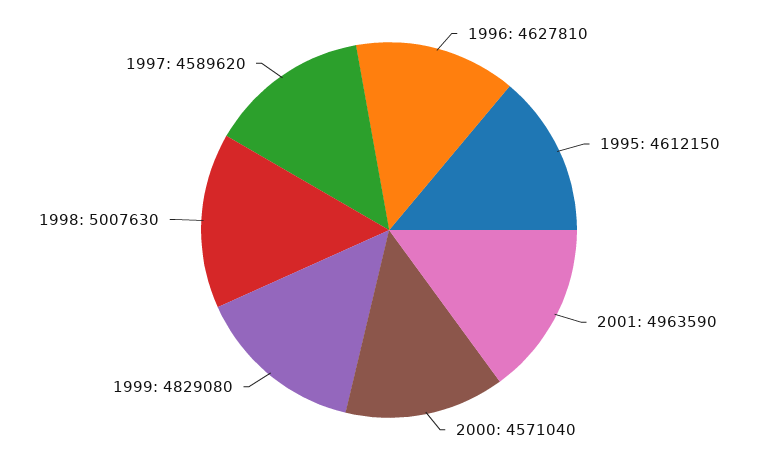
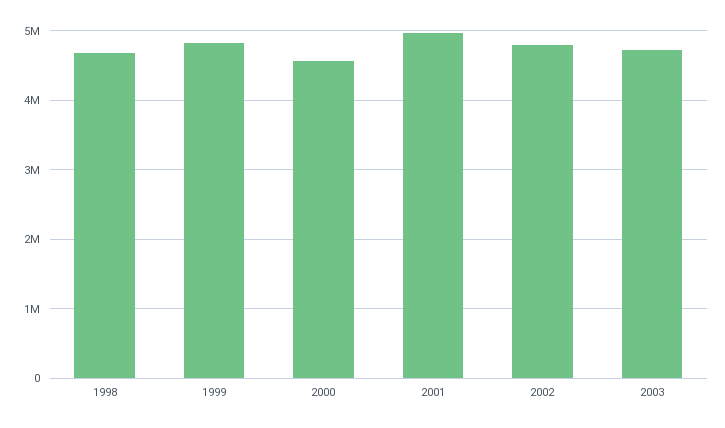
1996: 4627810 -> none
1995: 4612150 -> none
1998: 5007630 -> 4700000
1997: 4589620 -> none
2002: none -> 4800000
2003: none -> 4700000

